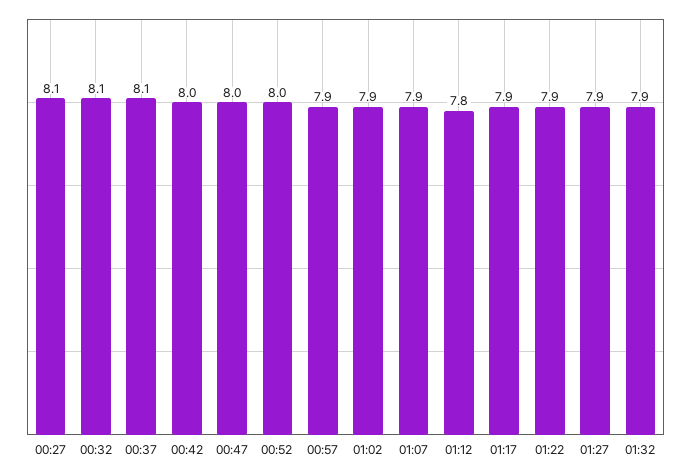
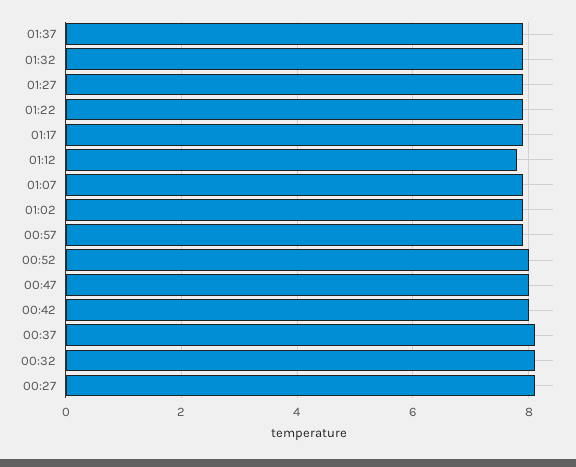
01:37: none -> 8

